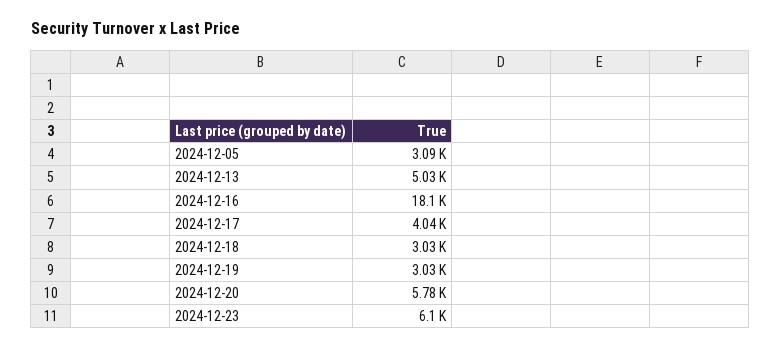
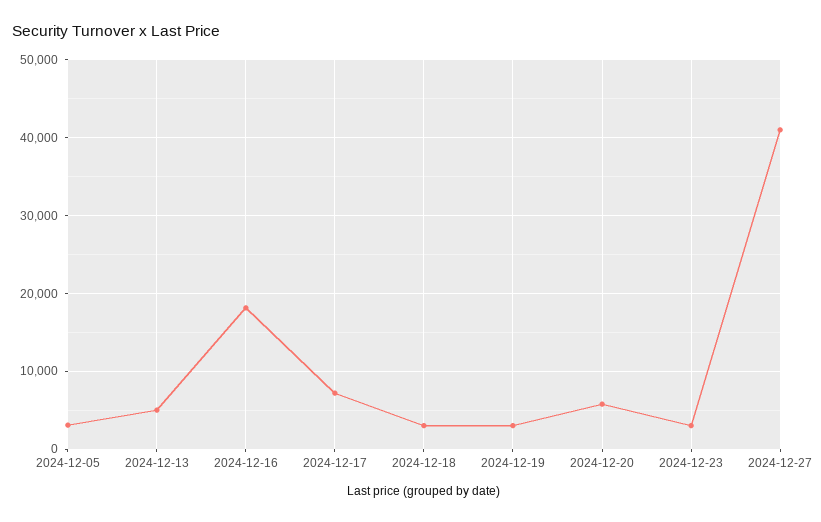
2024-12-17: 4040 -> 7000
2024-12-23: 6100 -> 3000
2024-12-27: none -> 41000

